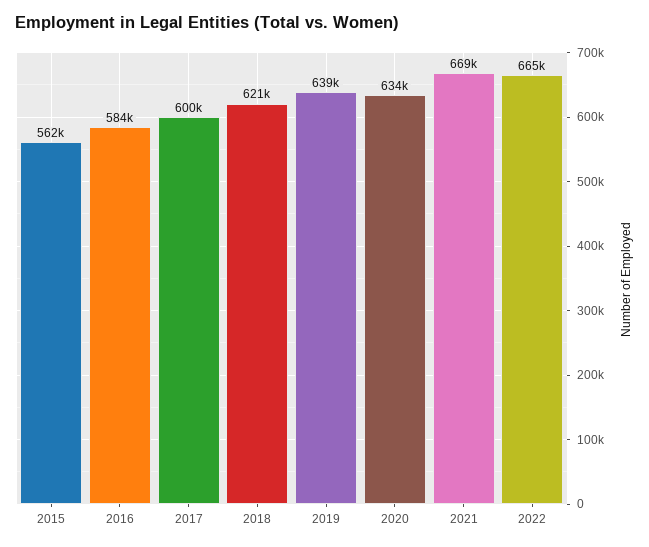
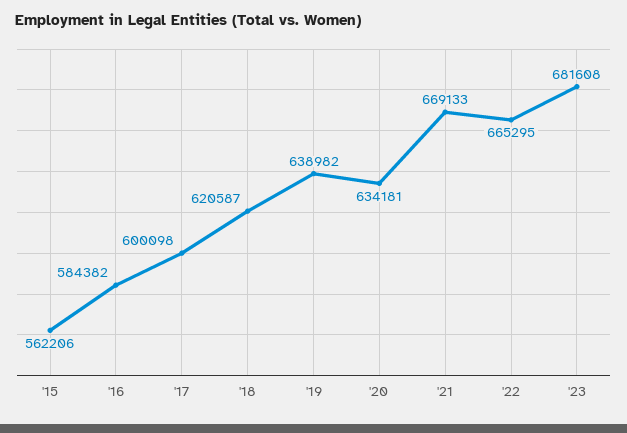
'23: none -> 681608

